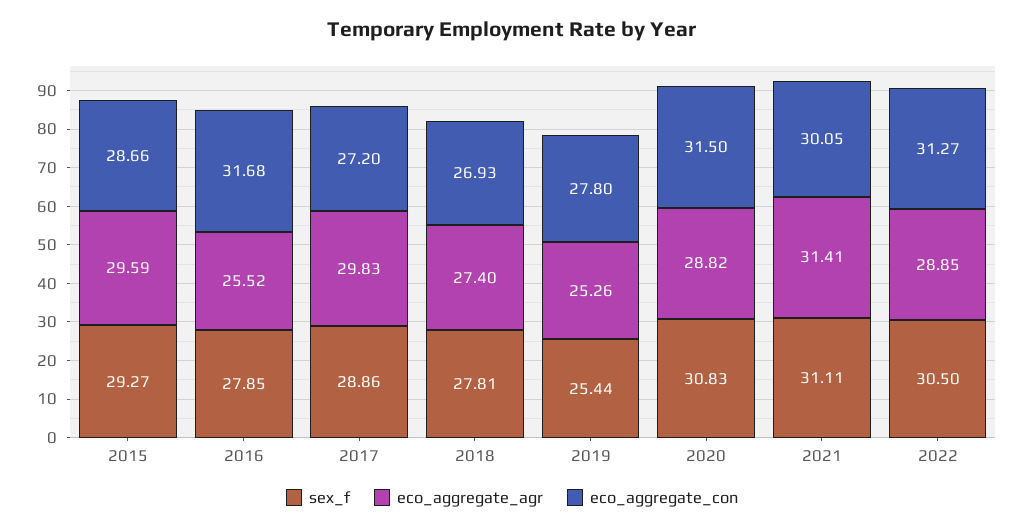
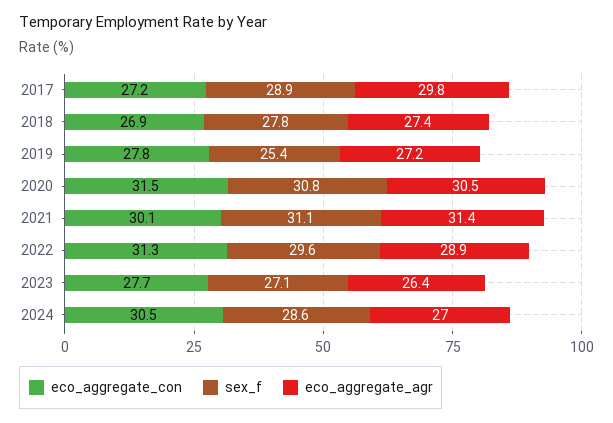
sex_f, 2015: 29.27 -> none
eco_aggregate_agr, 2015: 29.59 -> none
eco_aggregate_con, 2015: 28.66 -> none
sex_f, 2016: 27.85 -> none
eco_aggregate_agr, 2016: 25.52 -> none
eco_aggregate_con, 2016: 31.68 -> none
eco_aggregate_agr, 2019: 25.26 -> 27.2
eco_aggregate_agr, 2020: 28.82 -> 30.5
sex_f, 2022: 30.5 -> 29.6
eco_aggregate_con, 2023: none -> 27.7
sex_f, 2023: none -> 27.1
eco_aggregate_agr, 2023: none -> 26.4
eco_aggregate_con, 2024: none -> 30.5
sex_f, 2024: none -> 28.6
eco_aggregate_agr, 2024: none -> 27

